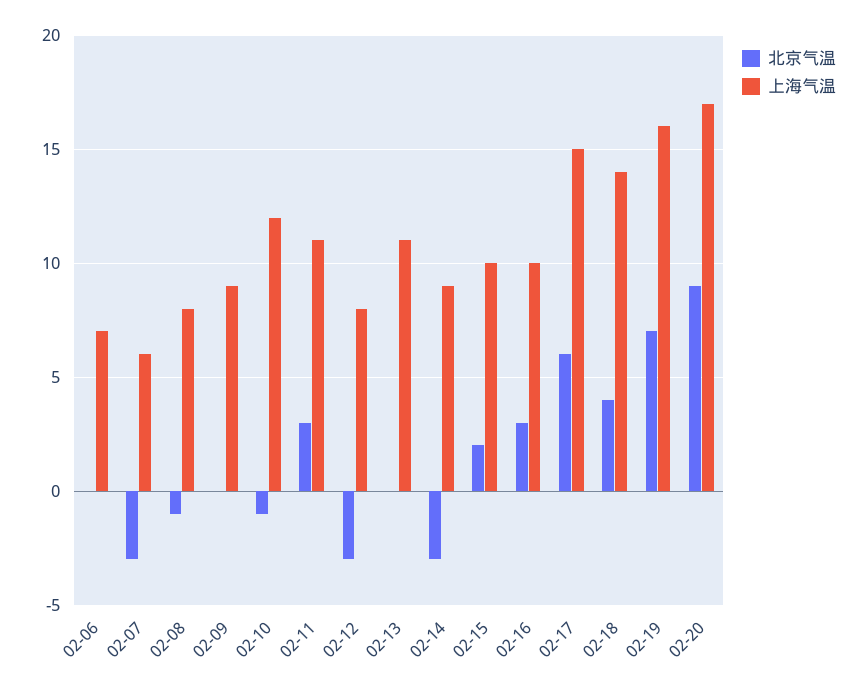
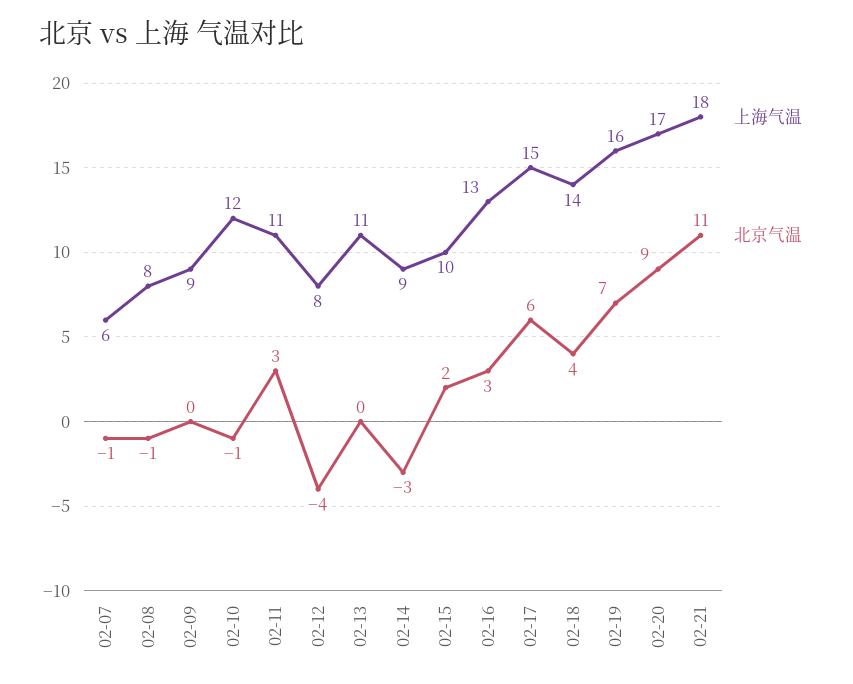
北京气温, 02-06: 0 -> none
上海气温, 02-06: 7 -> none
北京气温, 02-07: -3 -> -1
北京气温, 02-12: -3 -> -4
上海气温, 02-16: 10 -> 13
上海气温, 02-21: none -> 18
北京气温, 02-21: none -> 11

